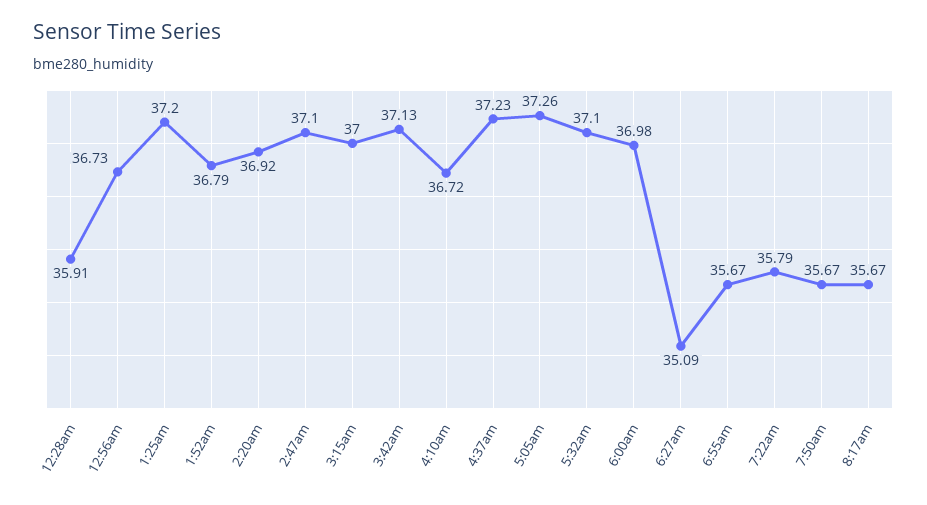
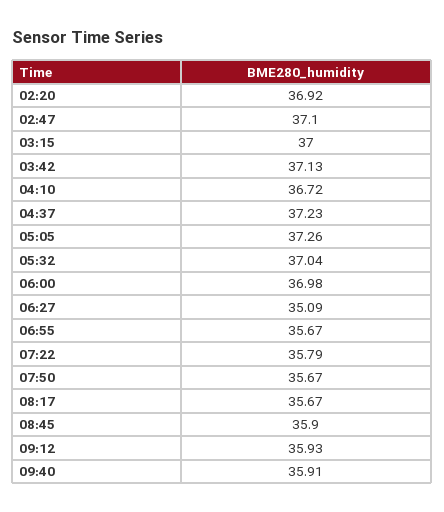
12:28am: 35.91 -> none
12:56am: 36.73 -> none
1:25am: 37.2 -> none
1:52am: 36.79 -> none
5:32am: 37.1 -> 37.04
08:45: none -> 35.9
09:12: none -> 35.93
09:40: none -> 35.91

